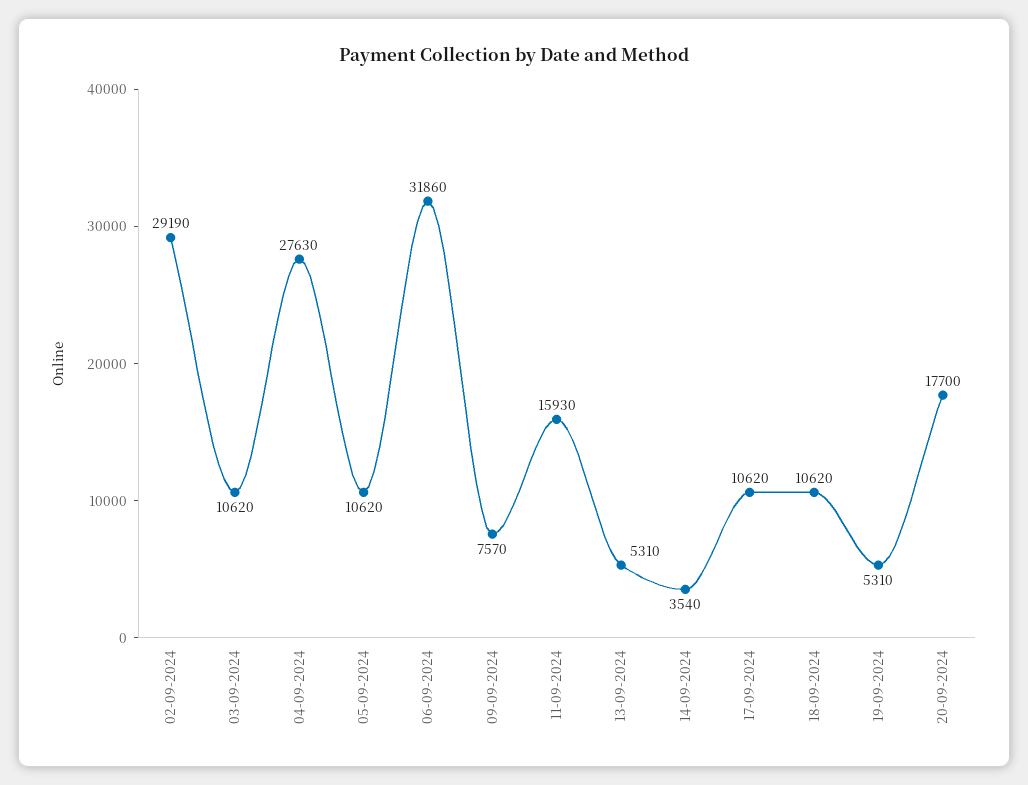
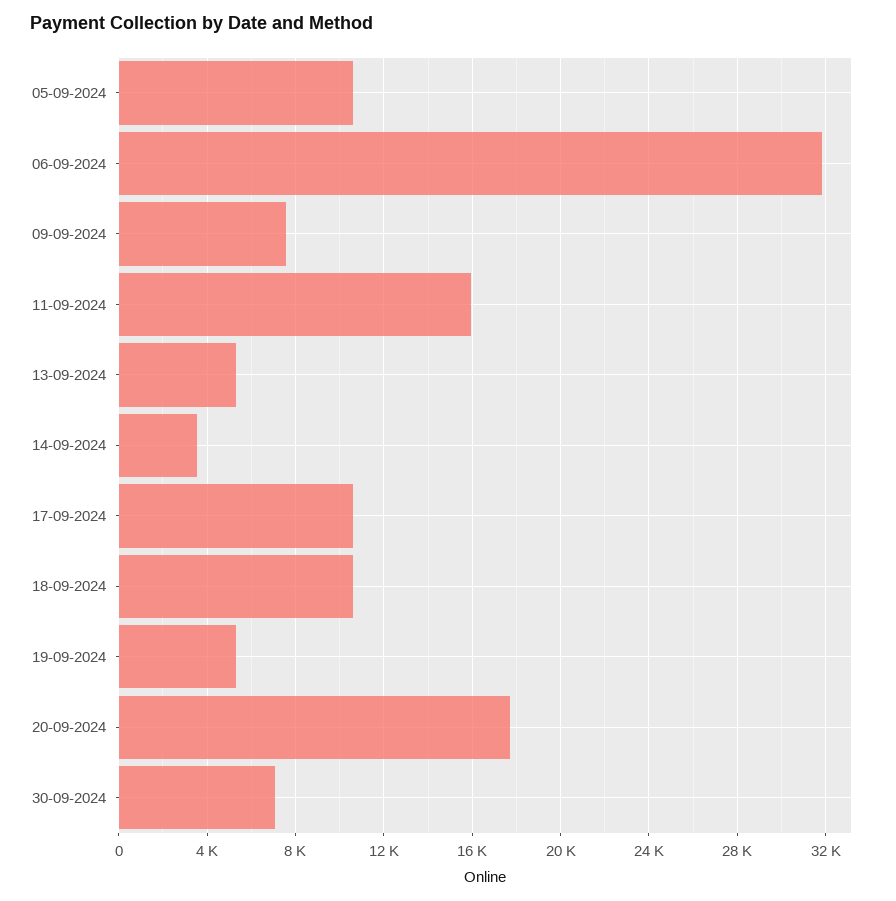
02-09-2024: 29190 -> none
03-09-2024: 10620 -> none
04-09-2024: 27630 -> none
30-09-2024: none -> 7000

